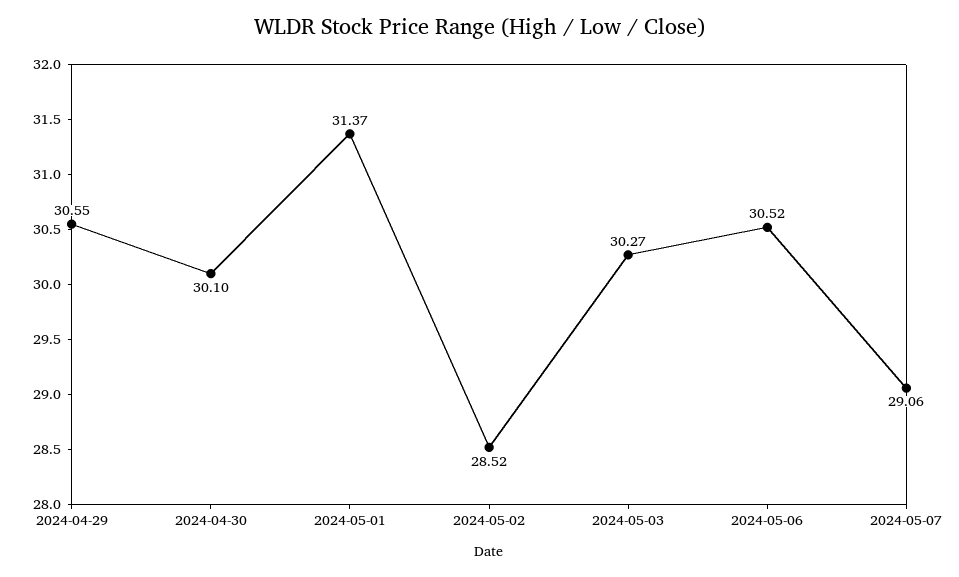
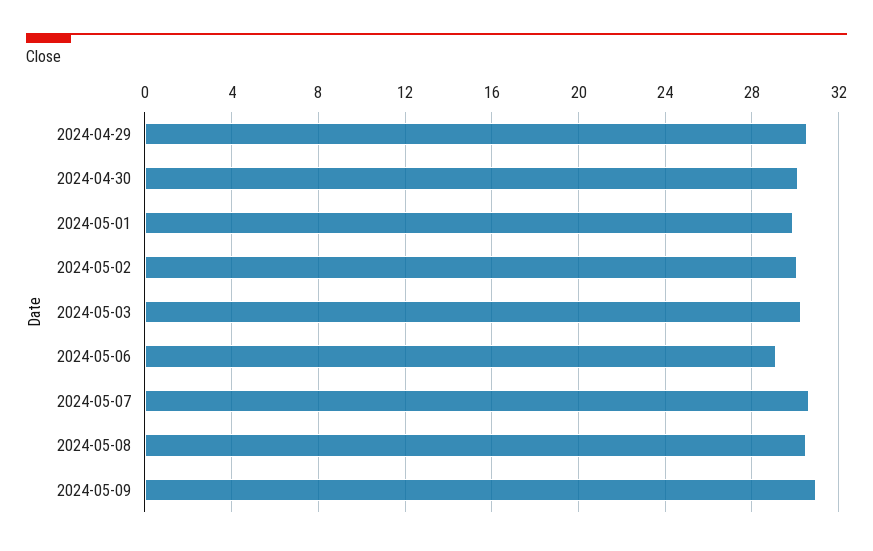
2024-05-01: 31.37 -> 30
2024-05-02: 28.52 -> 30
2024-05-06: 30.52 -> 29
2024-05-07: 29.06 -> 30.5
2024-05-08: none -> 30.5
2024-05-09: none -> 31

